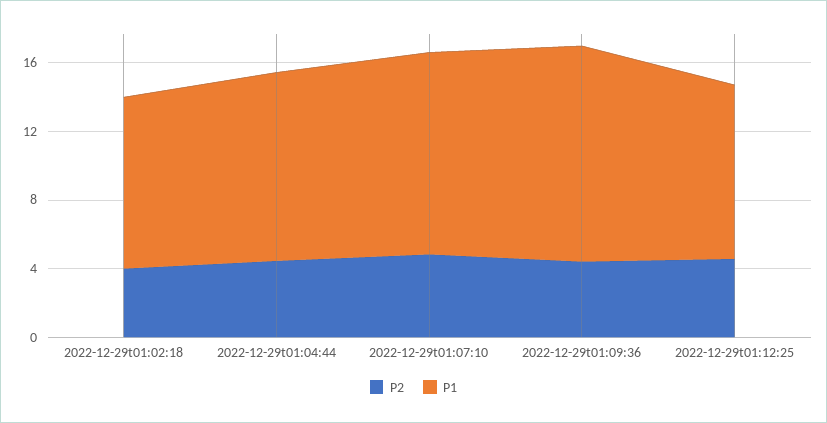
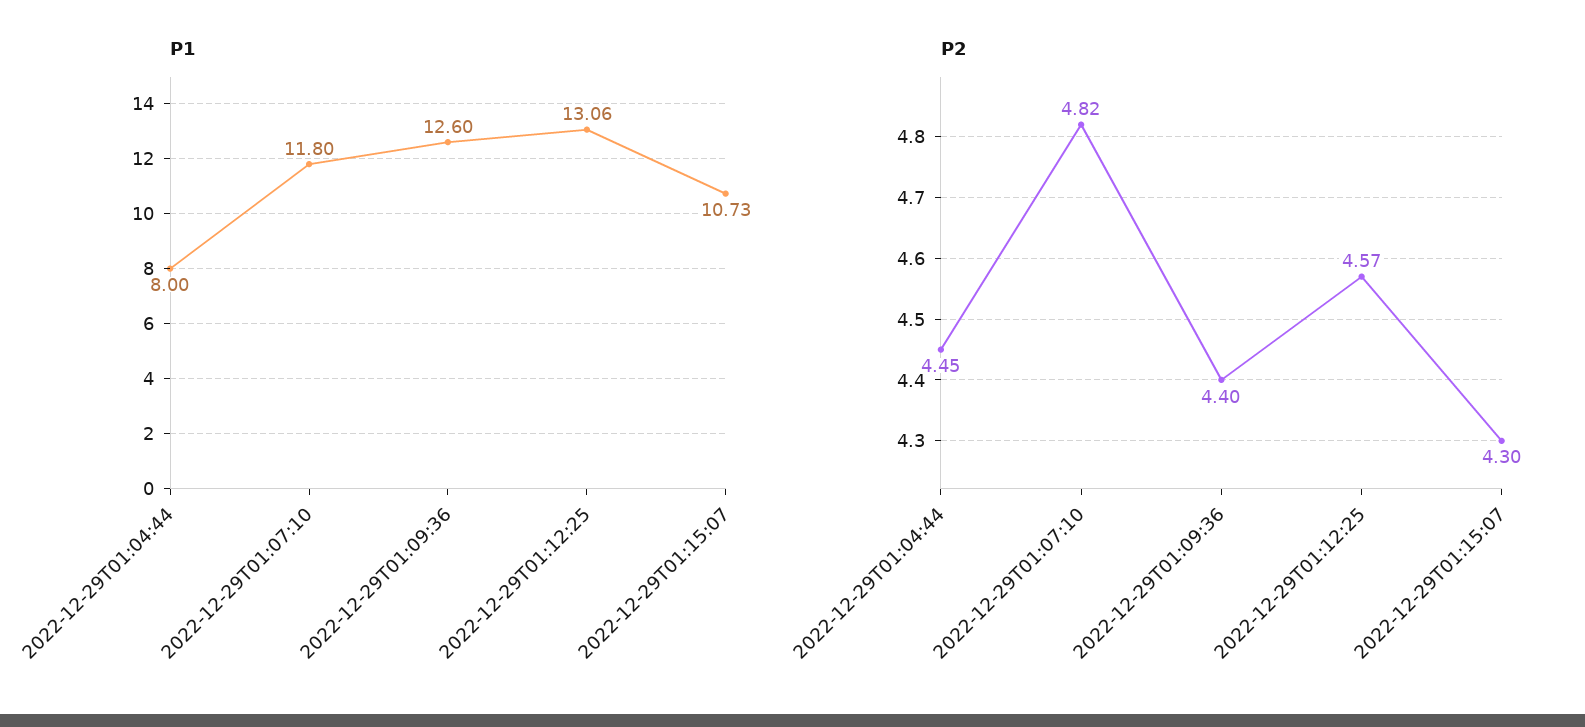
P2, 2022-12-29t01:02:18: 4 -> none
P1, 2022-12-29t01:02:18: 10 -> none
P1, 2022-12-29t01:04:44: 11 -> 8
P1, 2022-12-29t01:12:25: 10 -> 13.06
P1, 2022-12-29T01:15:07: none -> 10.73
P2, 2022-12-29T01:15:07: none -> 4.3

